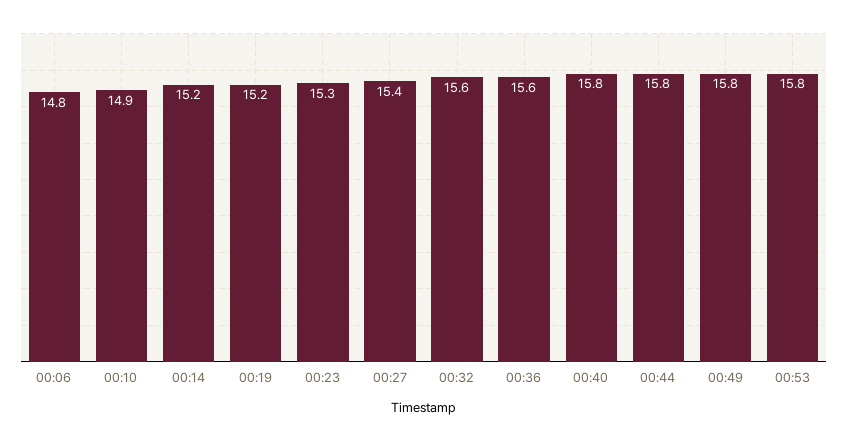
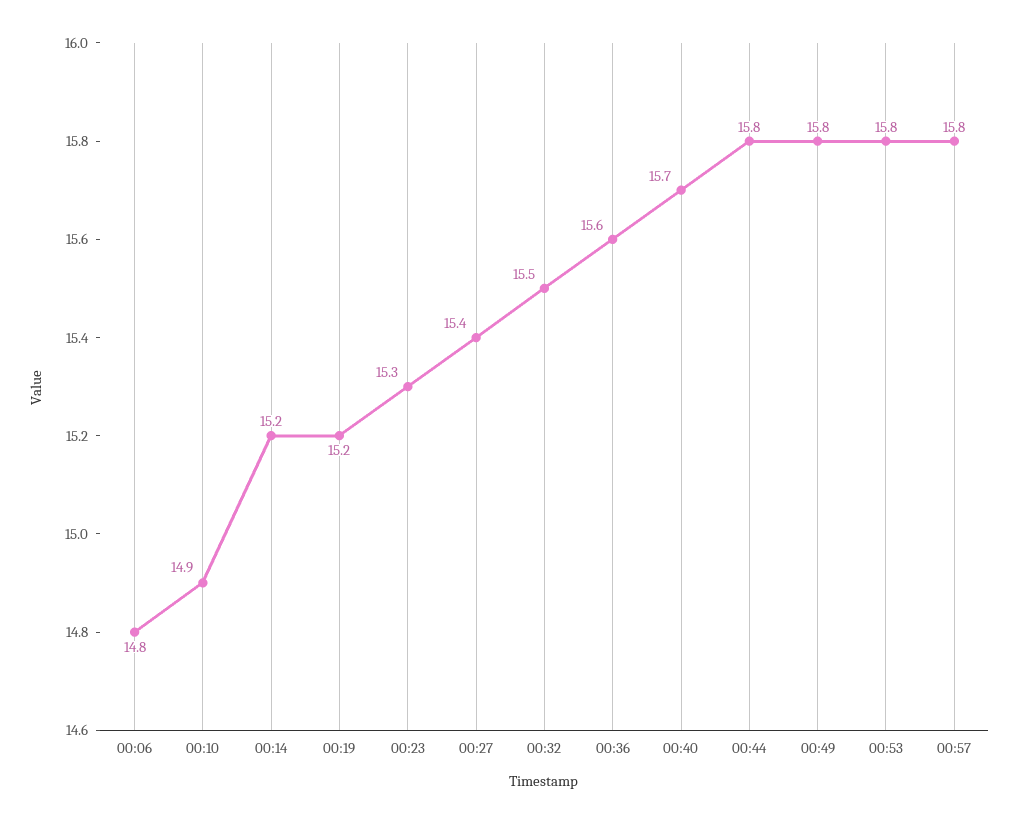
00:32: 15.6 -> 15.5
00:40: 15.8 -> 15.7
00:57: none -> 15.8

